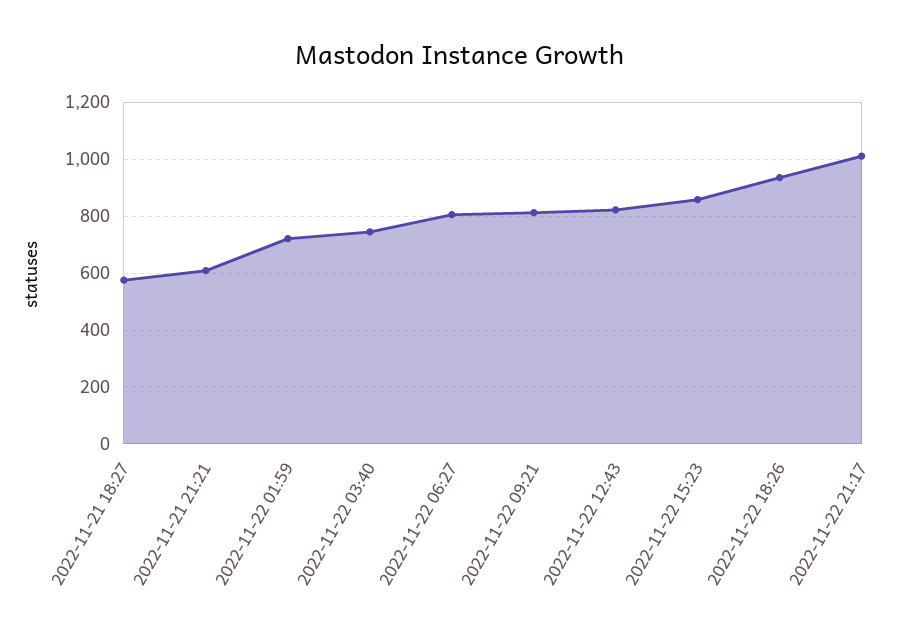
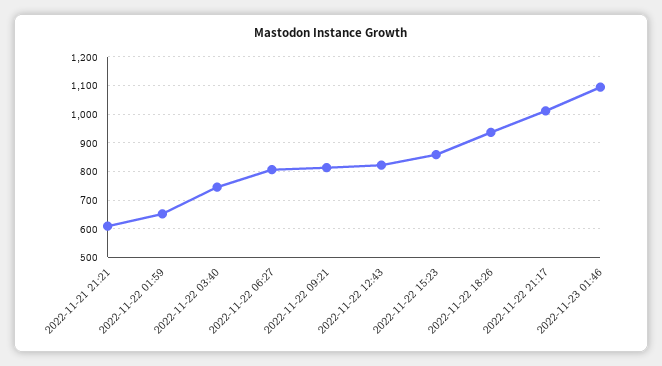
2022-11-21 18:27: 575 -> none
2022-11-22 01:59: 725 -> 650
2022-11-23 01:46: none -> 1100

